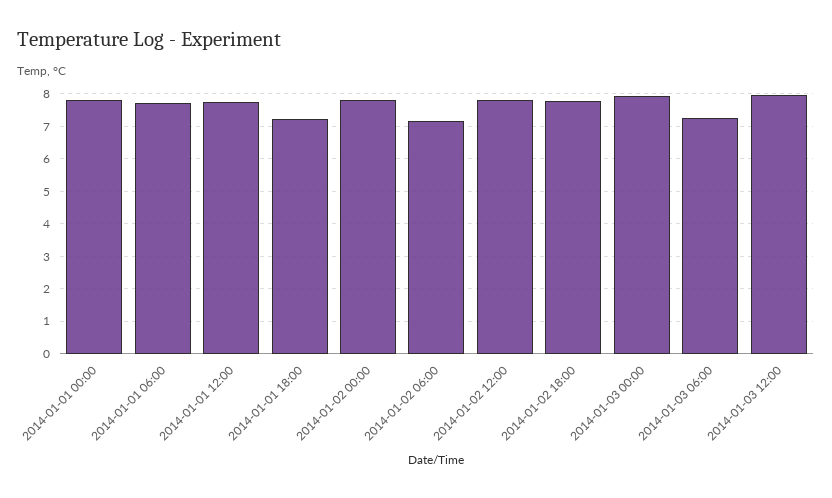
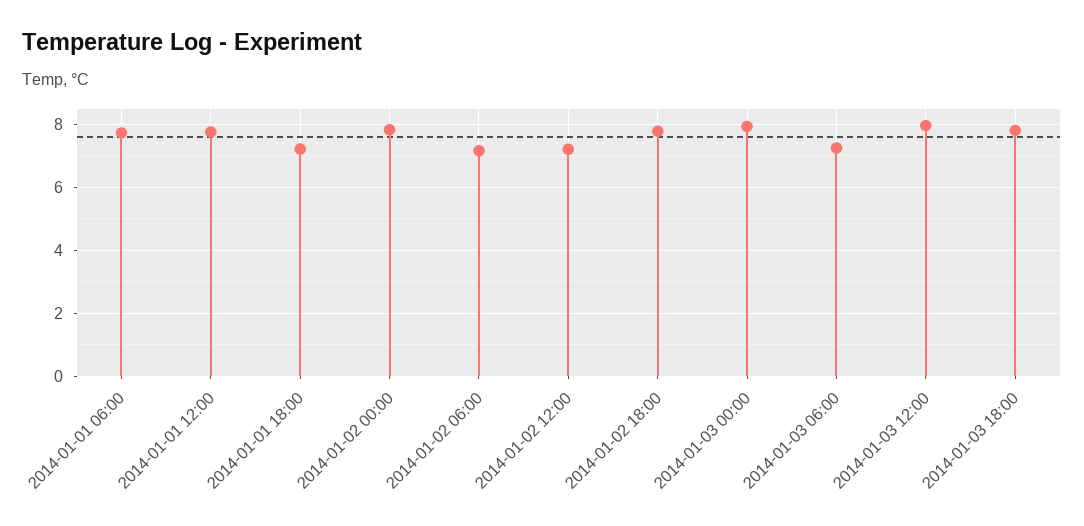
2014-01-01 00:00: 7.8 -> none
2014-01-02 12:00: 7.8 -> 7.2
2014-01-03 18:00: none -> 7.8

